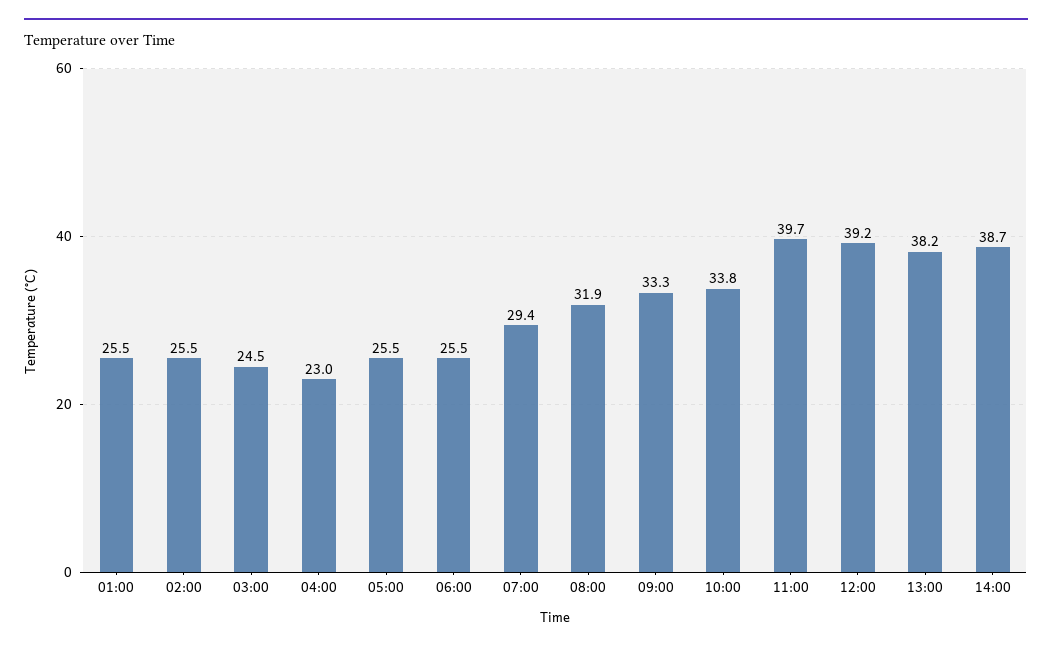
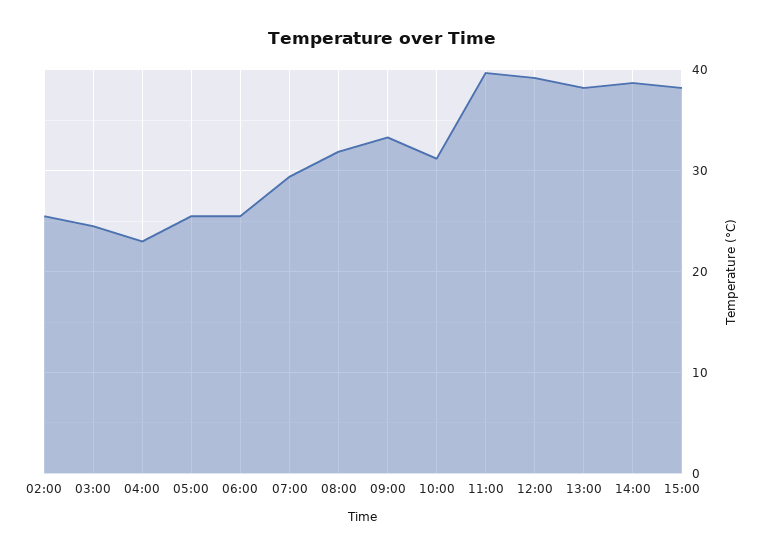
01:00: 25.5 -> none
10:00: 33.8 -> 31
15:00: none -> 38

